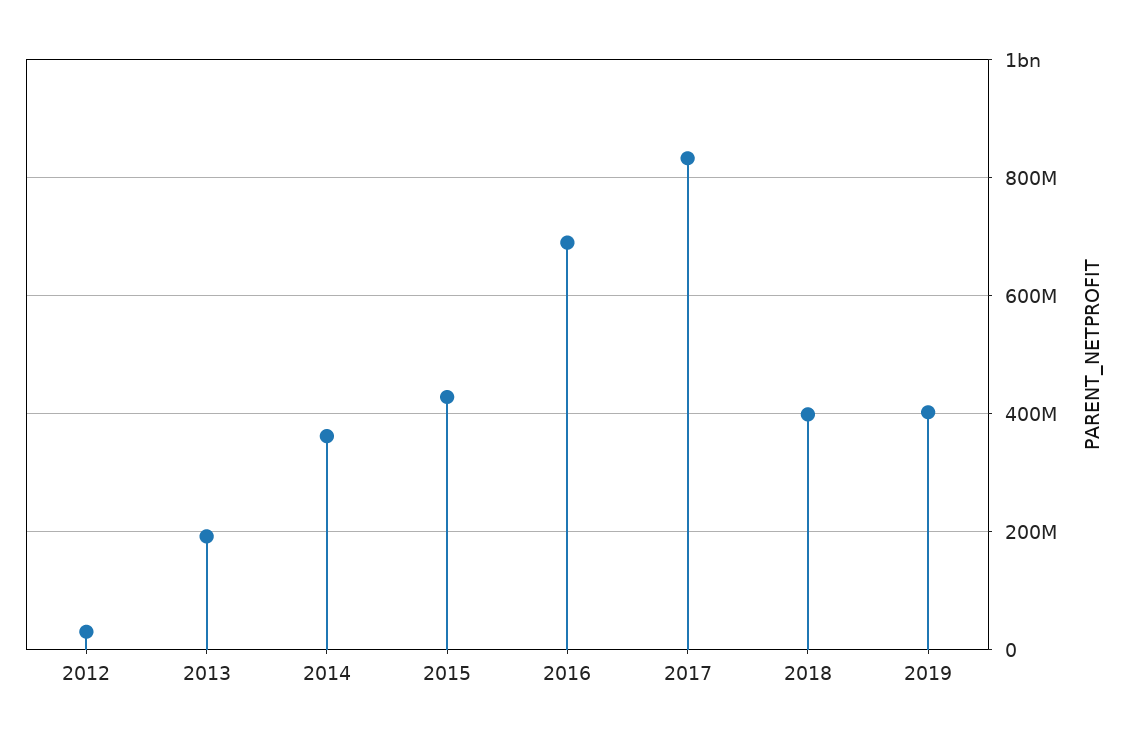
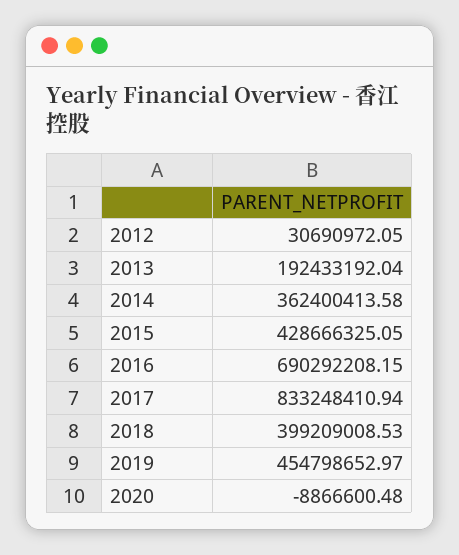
2019: 400000000 -> 454798652.97
2020: none -> -8866600.48

